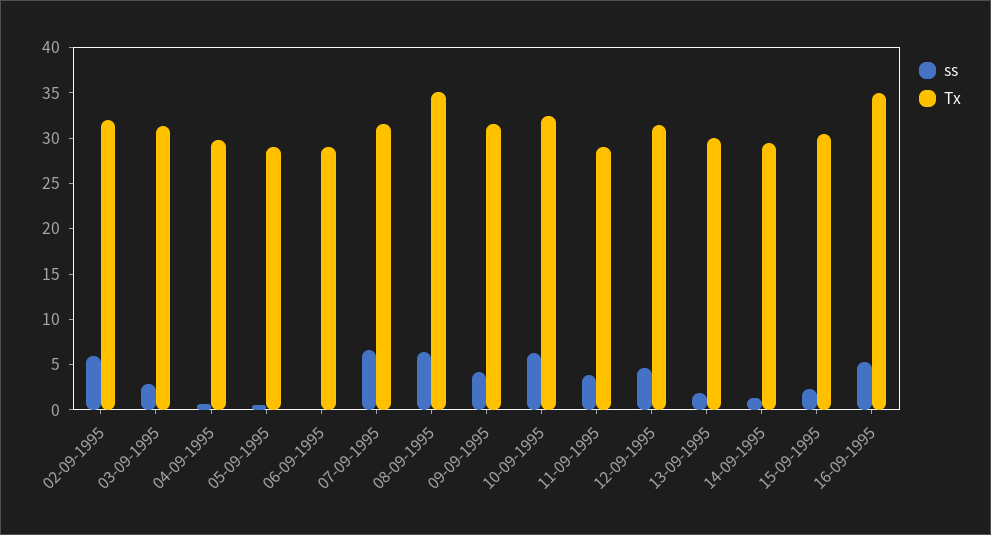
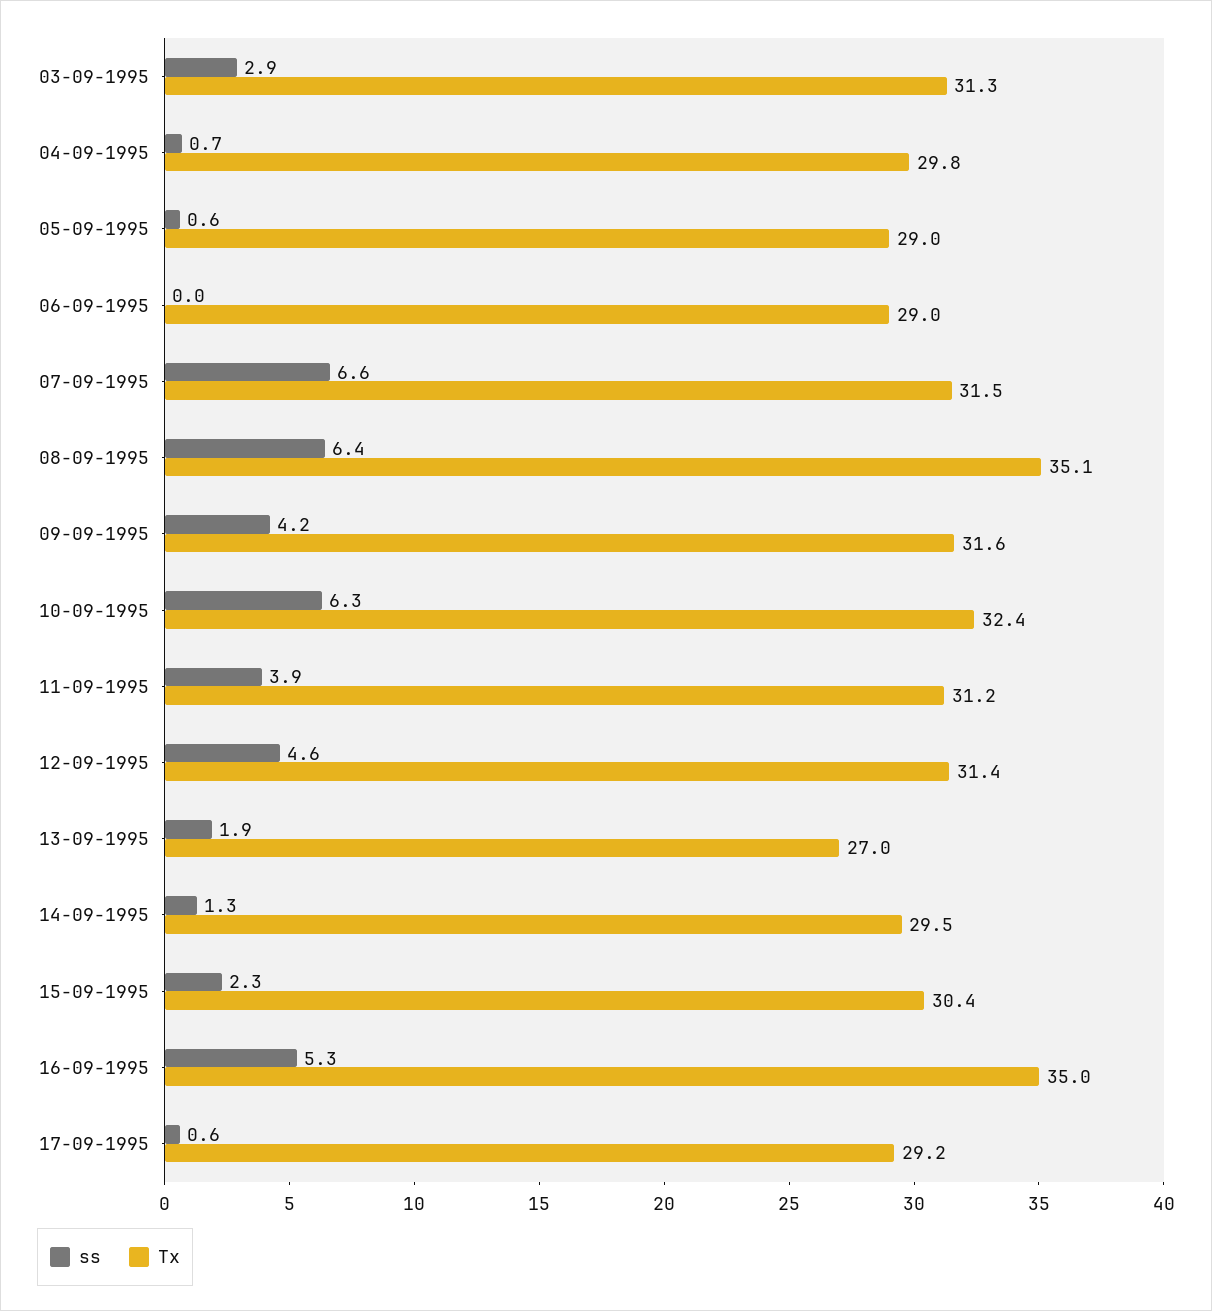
ss, 02-09-1995: 6 -> none
Tx, 02-09-1995: 32 -> none
Tx, 11-09-1995: 29 -> 31.2
Tx, 13-09-1995: 30 -> 27
ss, 17-09-1995: none -> 0.6
Tx, 17-09-1995: none -> 29.2

